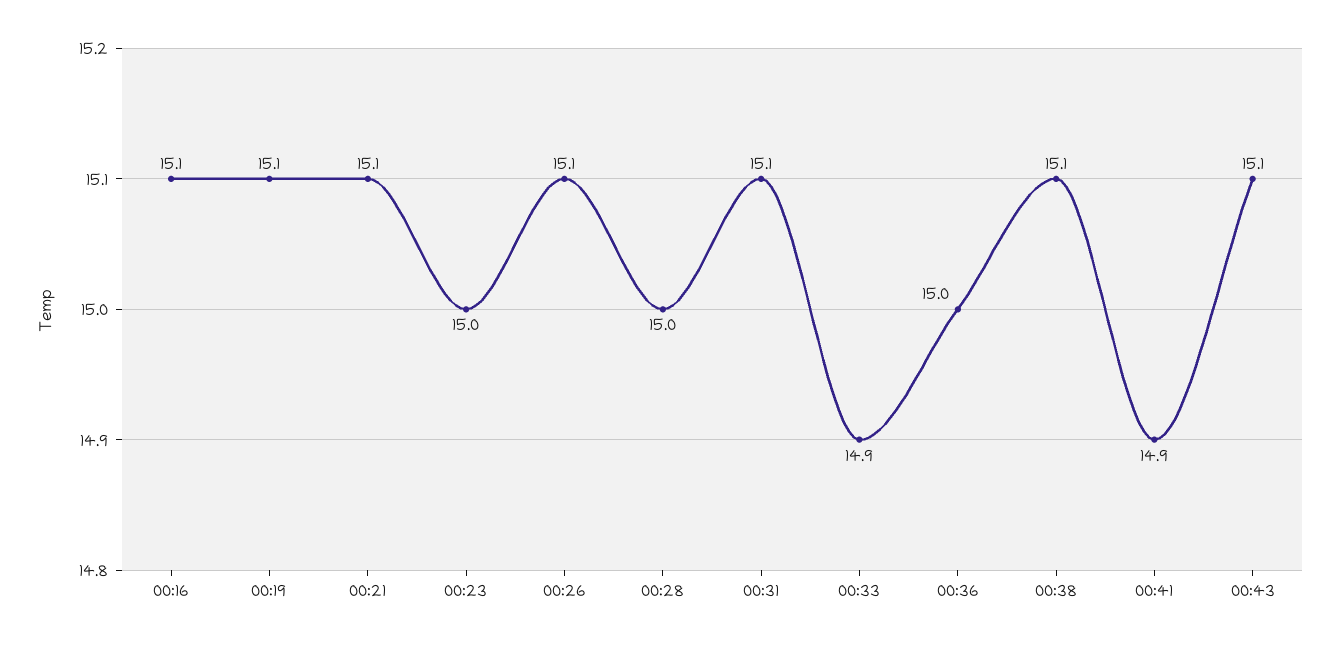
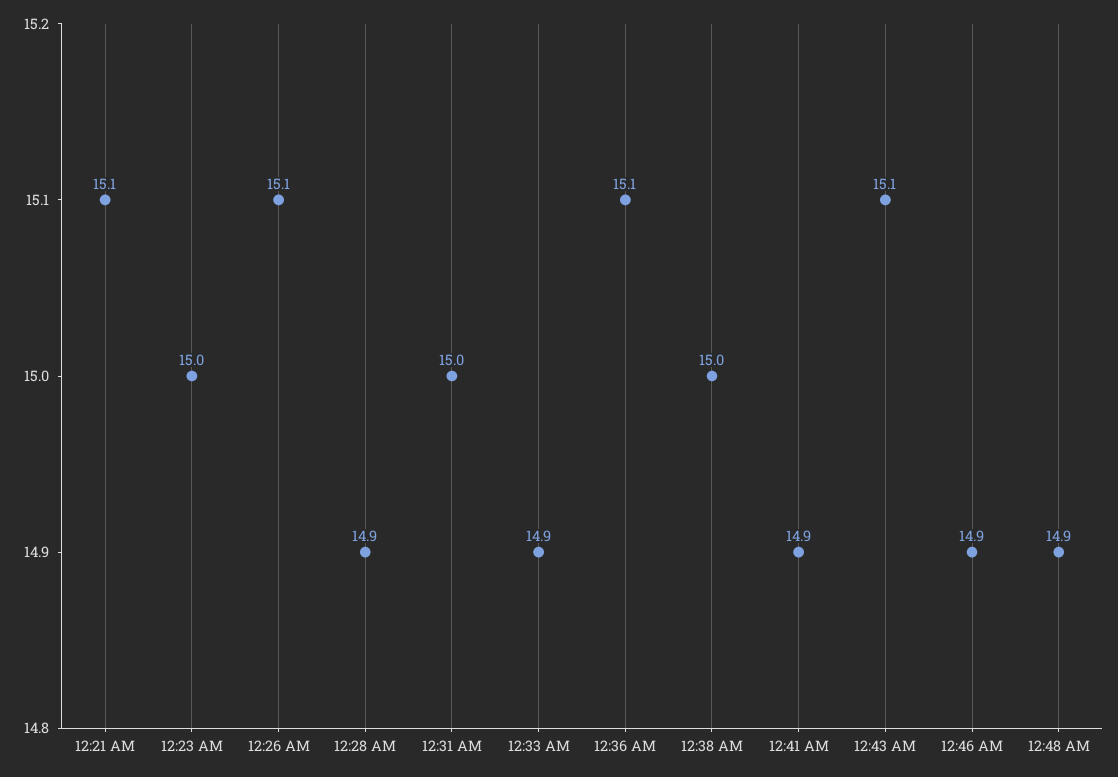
00:16: 15.1 -> none
00:19: 15.1 -> none
00:28: 15 -> 14.9
00:31: 15.1 -> 15
00:36: 15 -> 15.1
00:38: 15.1 -> 15
12:46 AM: none -> 14.9
12:48 AM: none -> 14.9

